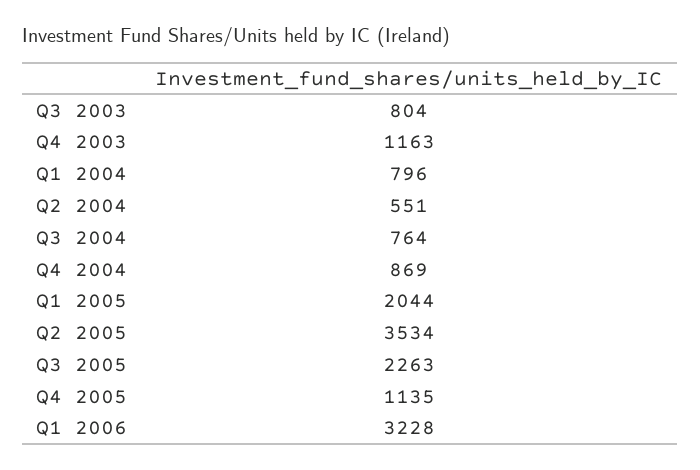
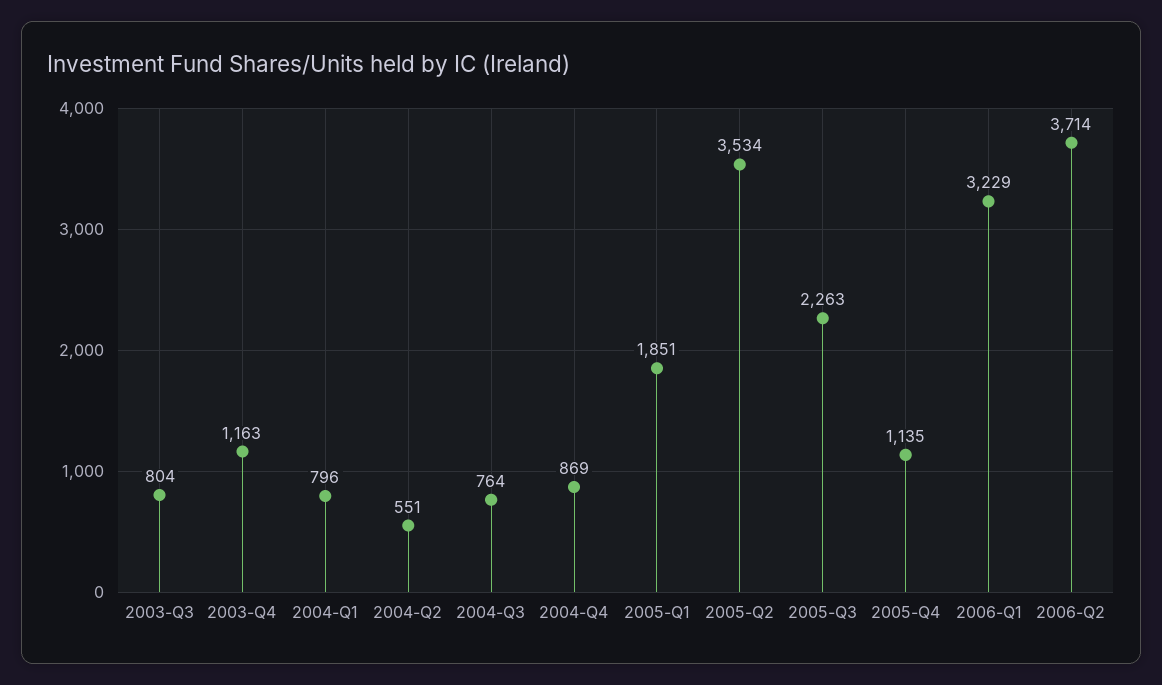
Q1 2005: 2044 -> 1851
Q1 2006: 3228 -> 3229
2006-Q2: none -> 3714

